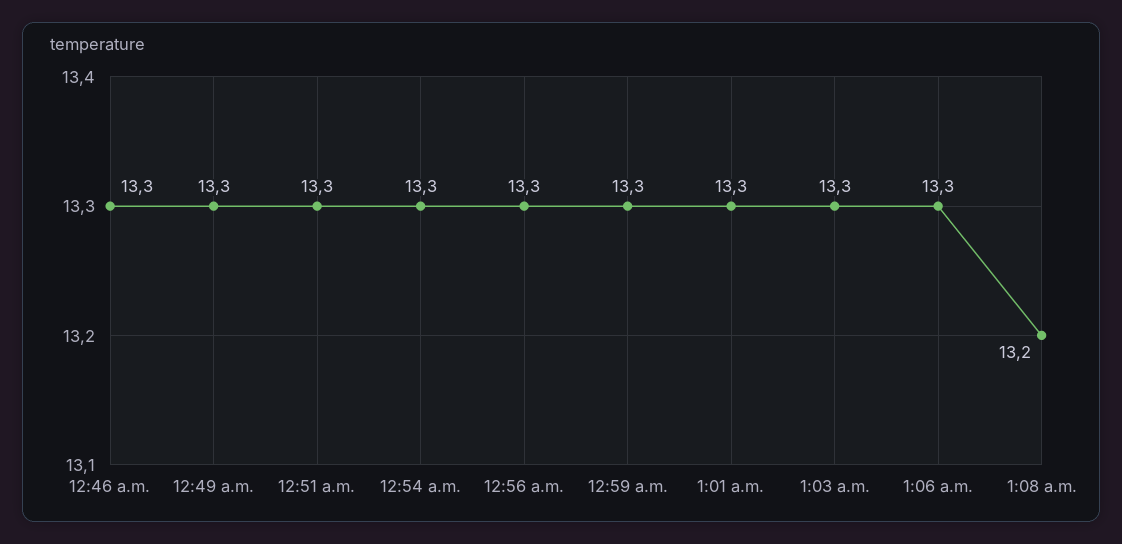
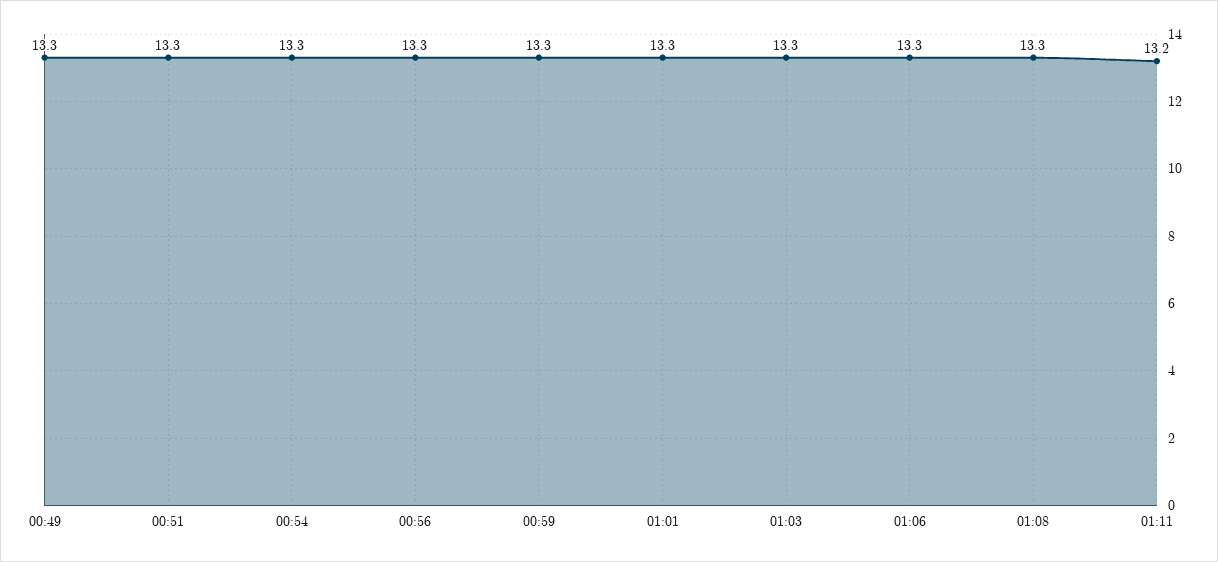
12:46 a.m.: 13.3 -> none
1:08 a.m.: 13.2 -> 13.3
01:11: none -> 13.2

